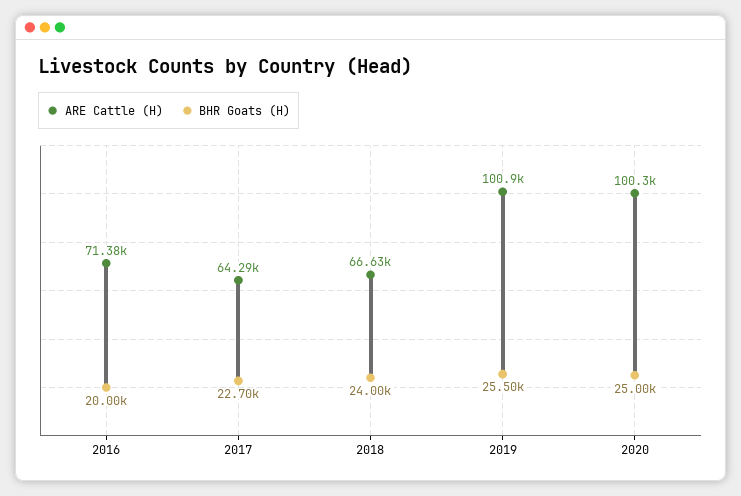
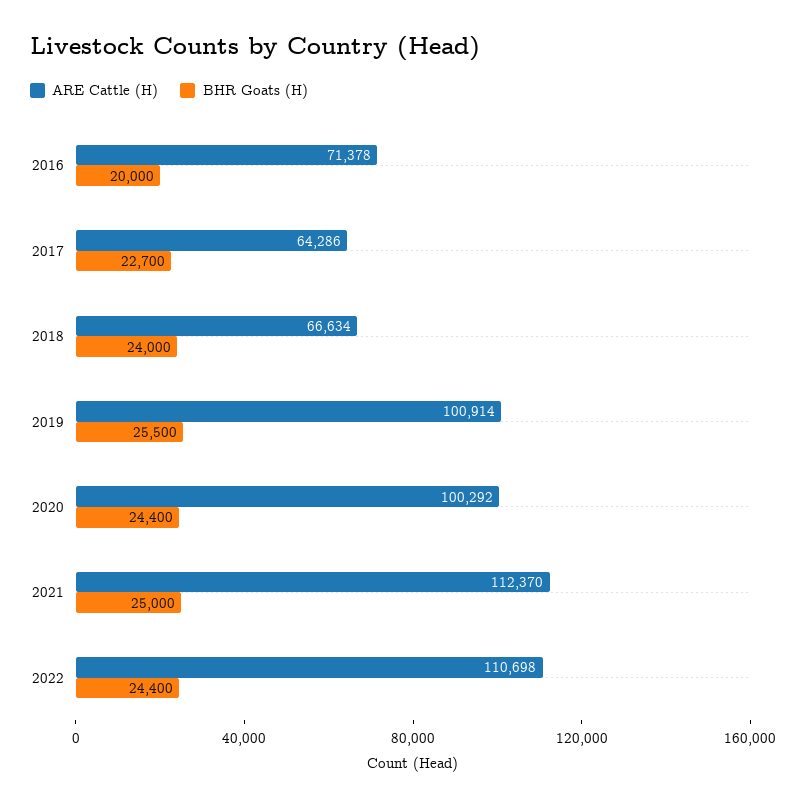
BHR Goats (H), 2020: 25000 -> 24400
ARE Cattle (H), 2021: none -> 112370
BHR Goats (H), 2021: none -> 25000
ARE Cattle (H), 2022: none -> 110698
BHR Goats (H), 2022: none -> 24400

